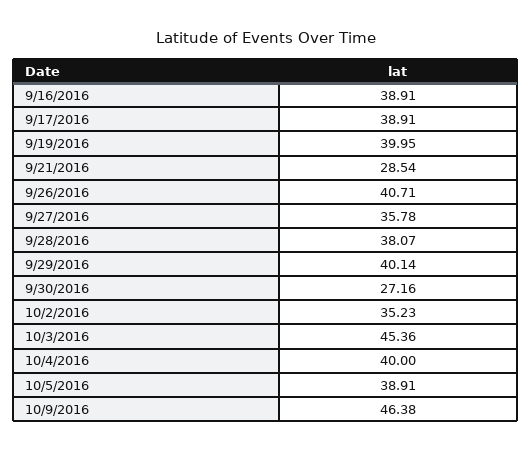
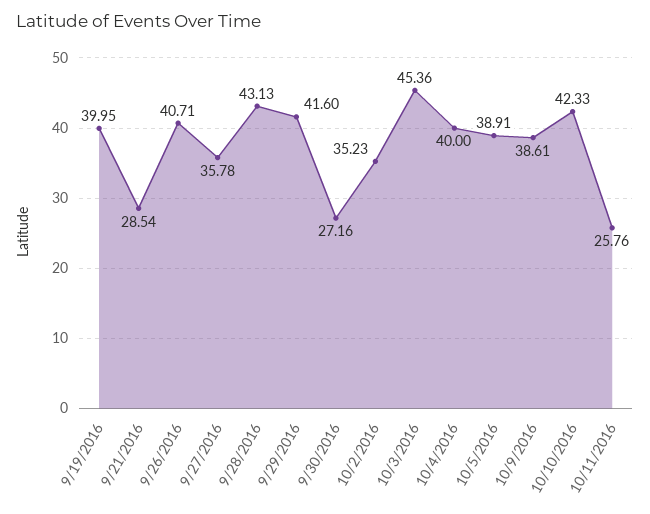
9/16/2016: 38.91 -> none
9/17/2016: 38.91 -> none
9/28/2016: 38.07 -> 43.13
9/29/2016: 40.14 -> 41.6
10/9/2016: 46.38 -> 38.61
10/10/2016: none -> 42.33
10/11/2016: none -> 25.76

